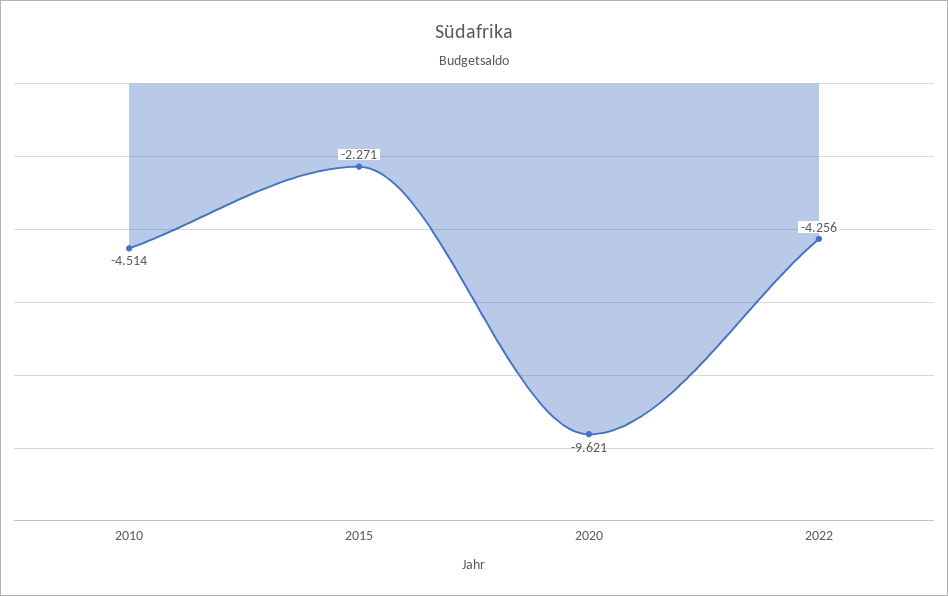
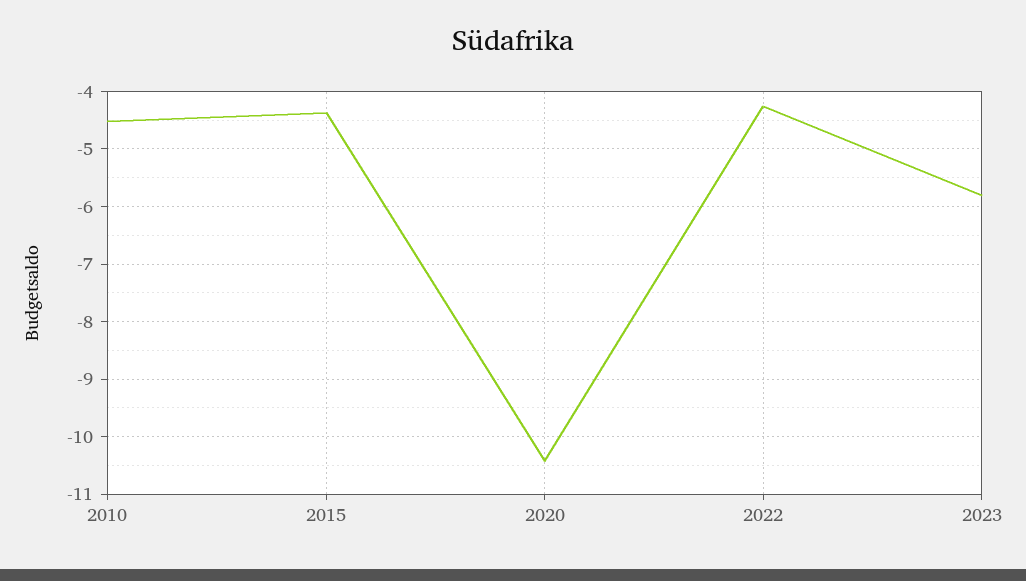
2015: -2.271 -> -4.4
2020: -9.621 -> -10.4
2023: none -> -5.8

